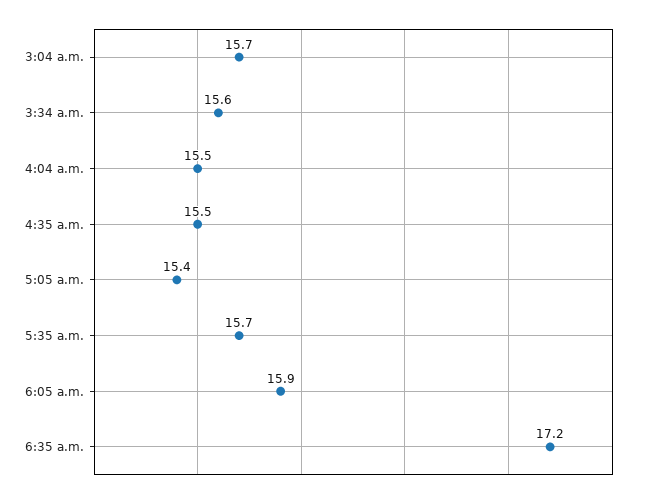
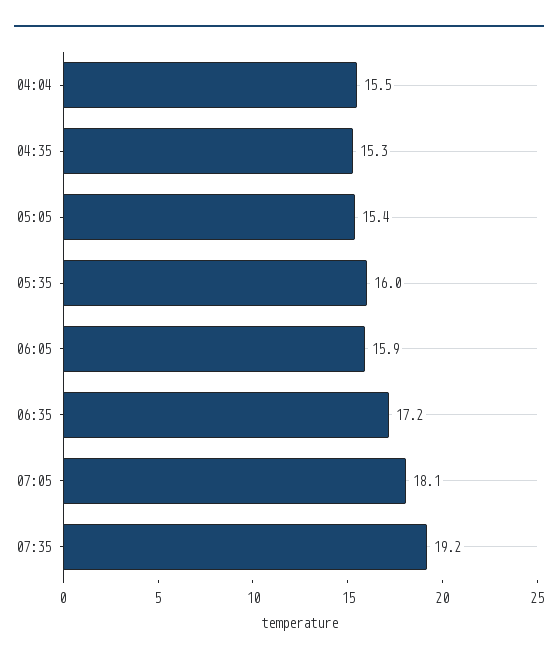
3:04 a.m.: 15.7 -> none
3:34 a.m.: 15.6 -> none
4:35 a.m.: 15.5 -> 15.3
5:35 a.m.: 15.7 -> 16
07:05: none -> 18.1
07:35: none -> 19.2

